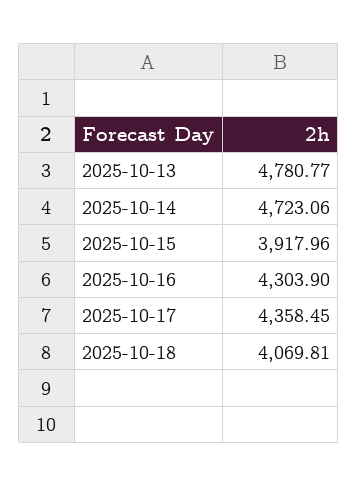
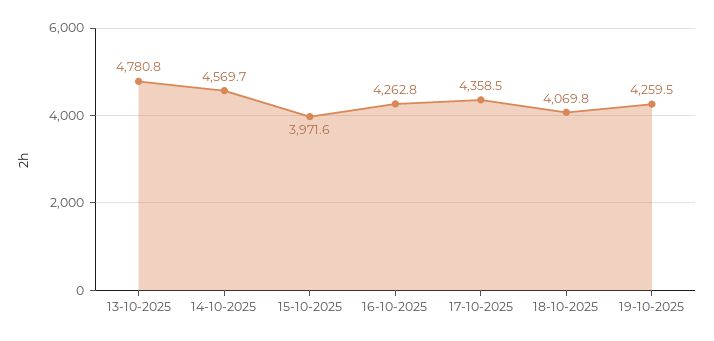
2025-10-14: 4723.06 -> 4569.7
2025-10-15: 3917.96 -> 3971.6
2025-10-16: 4303.9 -> 4262.8
19-10-2025: none -> 4259.5

